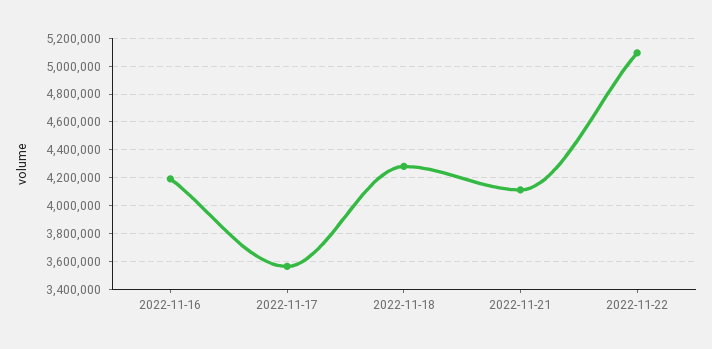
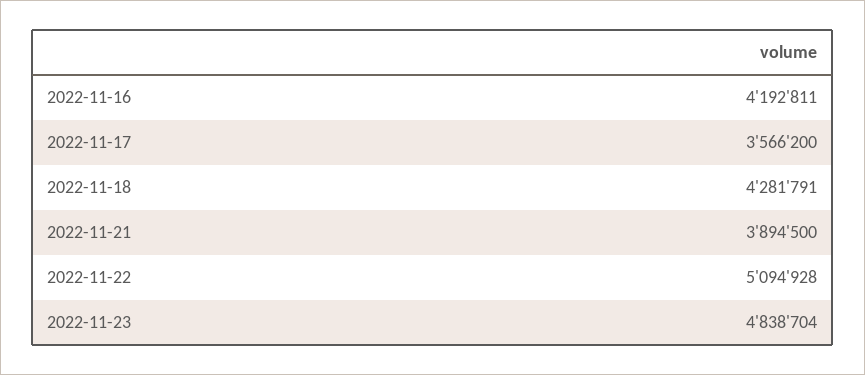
2022-11-21: 4100000 -> 3894500
2022-11-23: none -> 4838704

